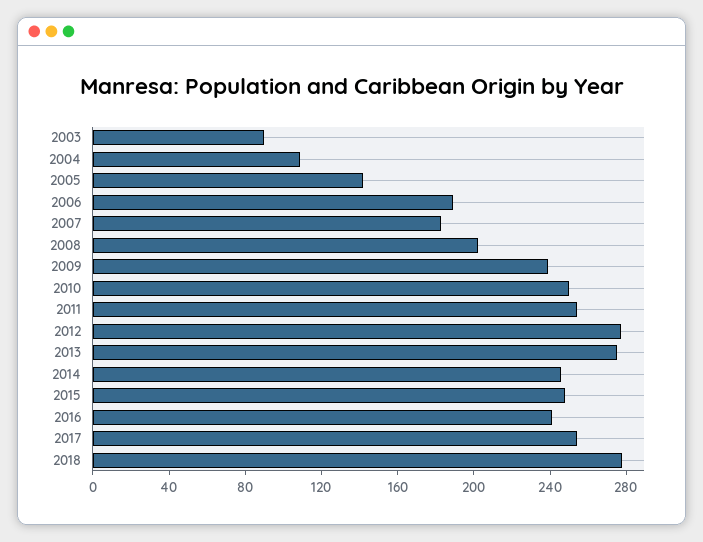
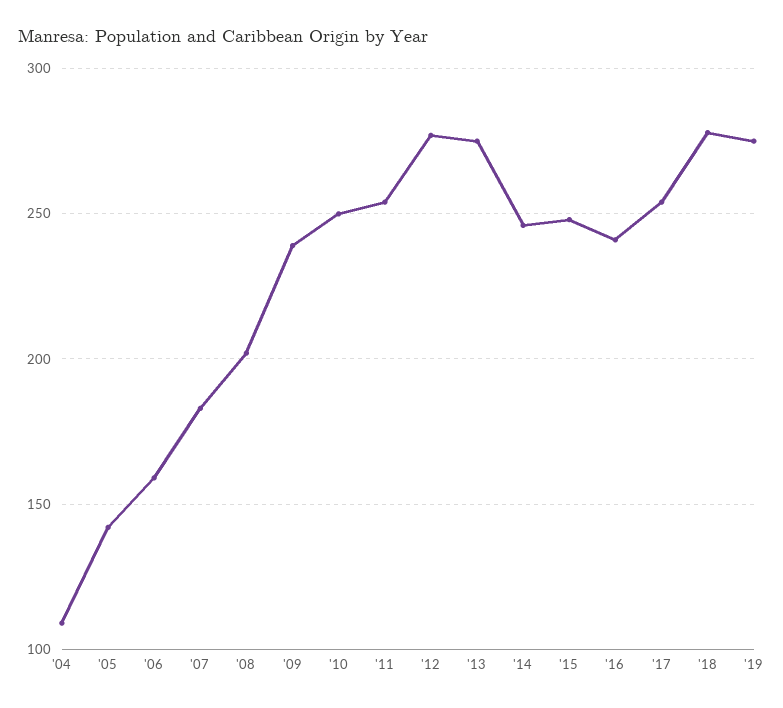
2003: 90 -> none
2006: 190 -> 160
'19: none -> 275

